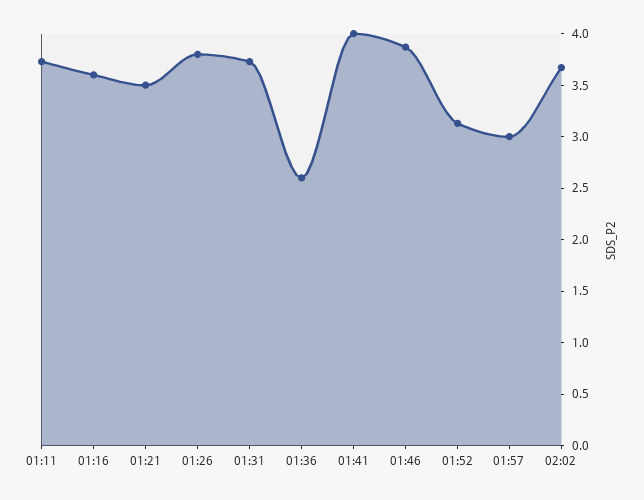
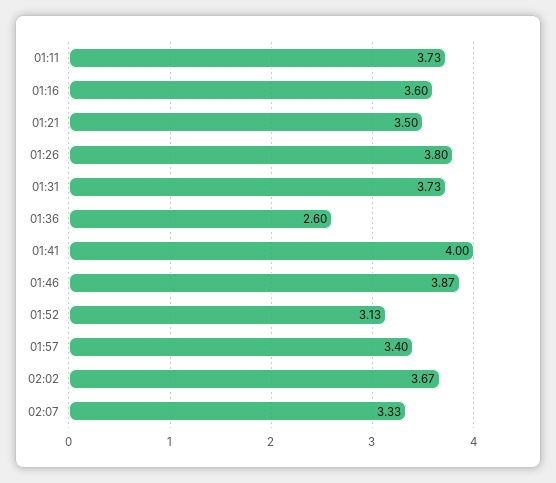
01:57: 3 -> 3.4
02:07: none -> 3.33

